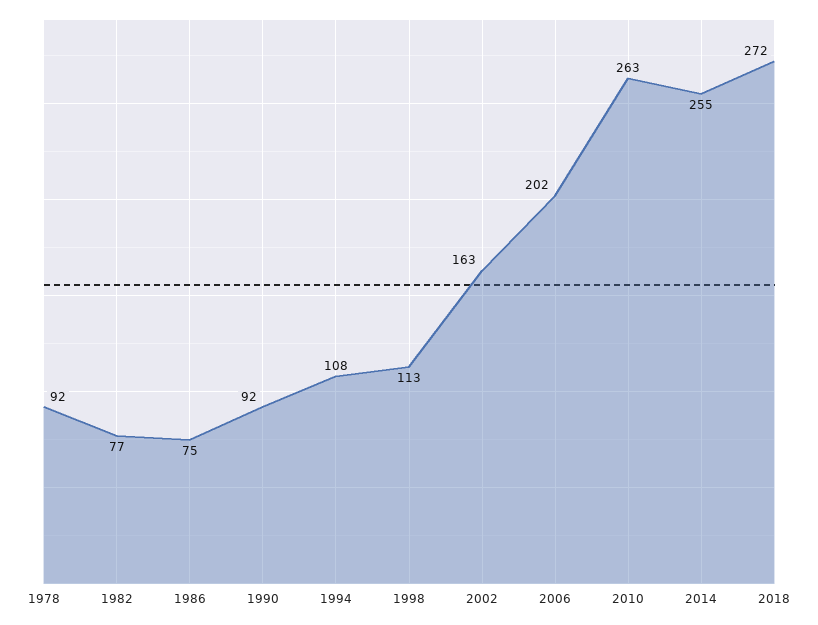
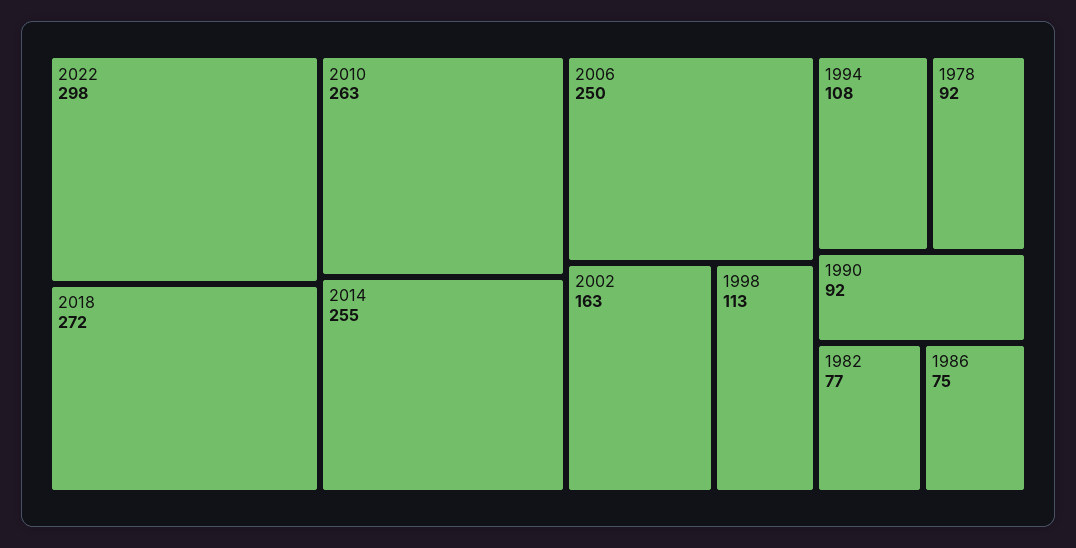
2006: 202 -> 250
2022: none -> 298

